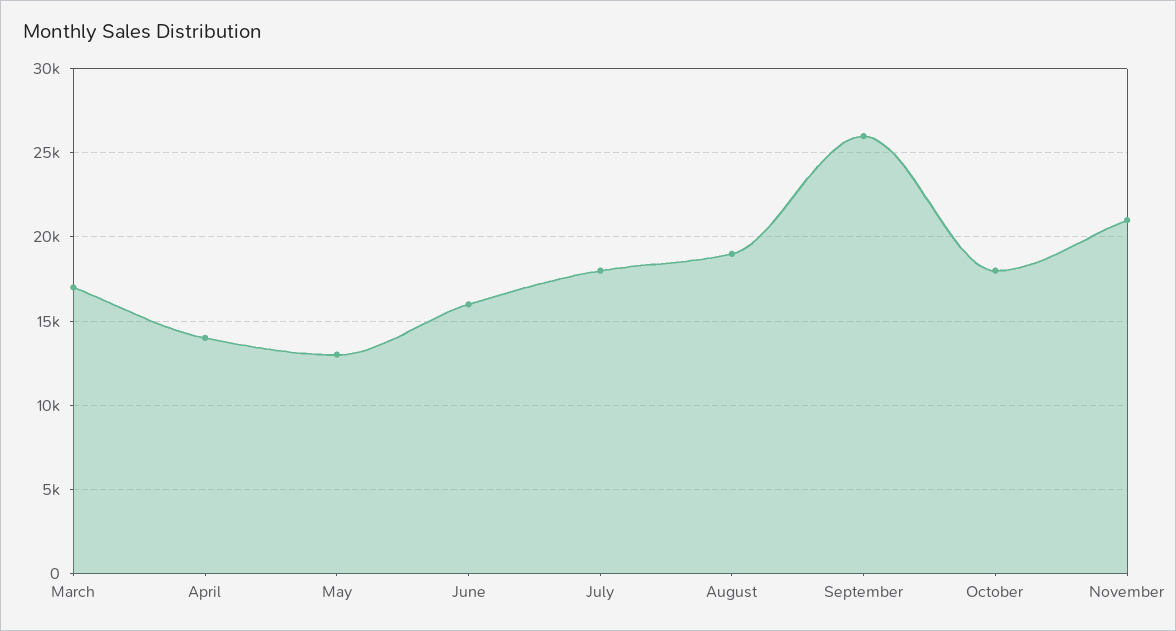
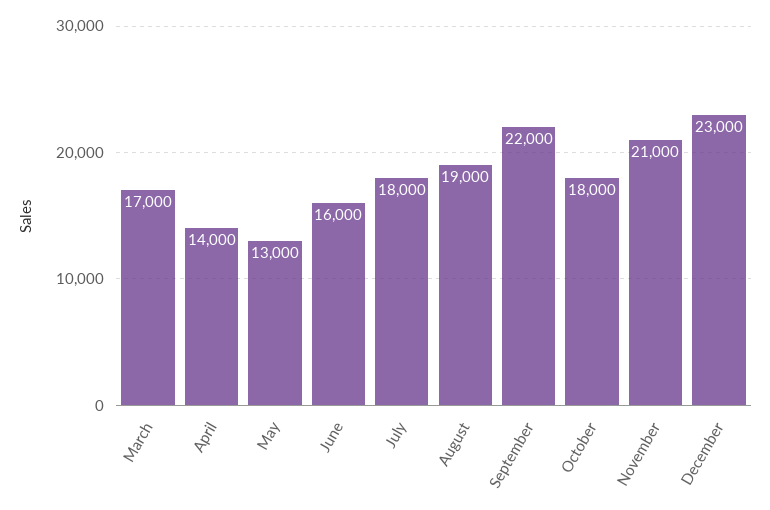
September: 26000 -> 22000
December: none -> 23000

